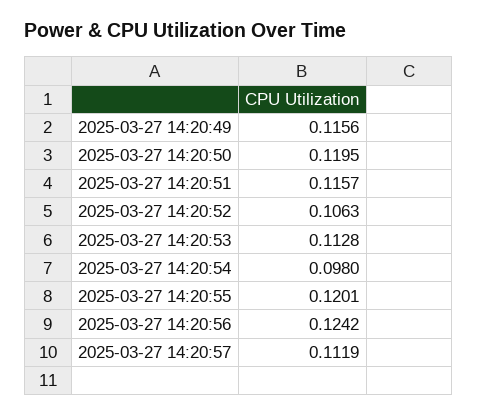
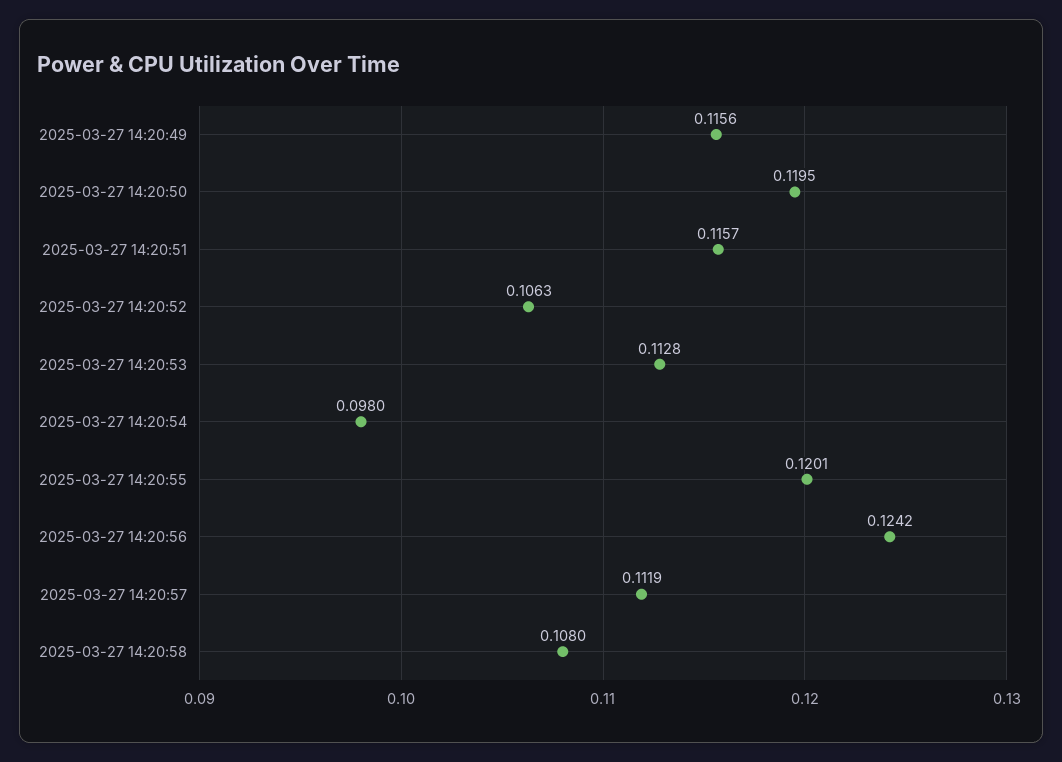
2025-03-27 14:20:58: none -> 0.108

